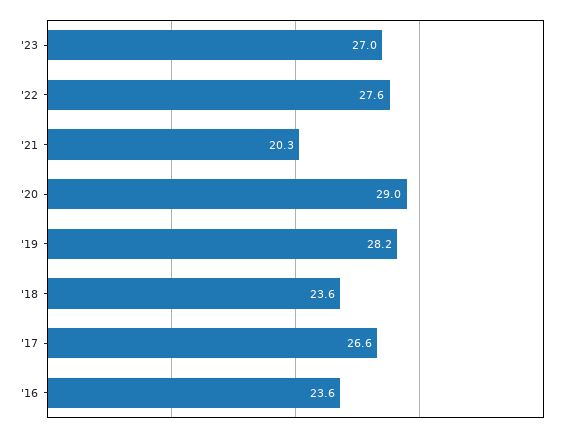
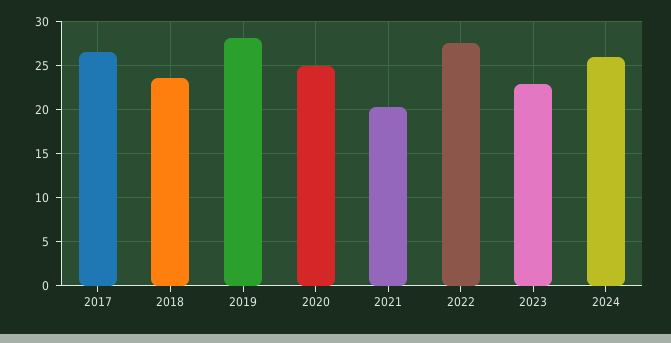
'23: 27 -> 23
'20: 29 -> 25
'16: 23.6 -> none
2024: none -> 26

